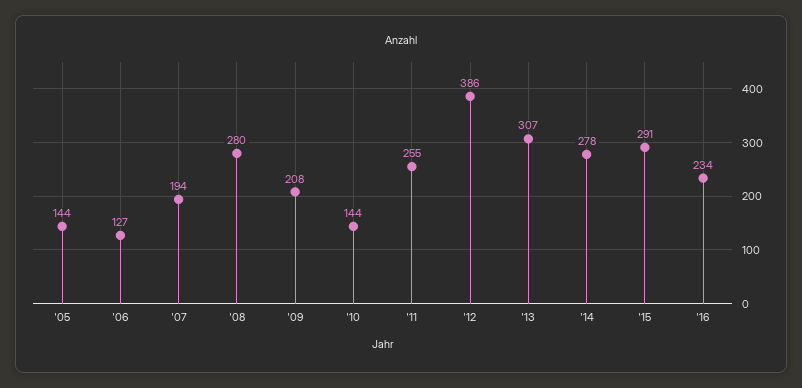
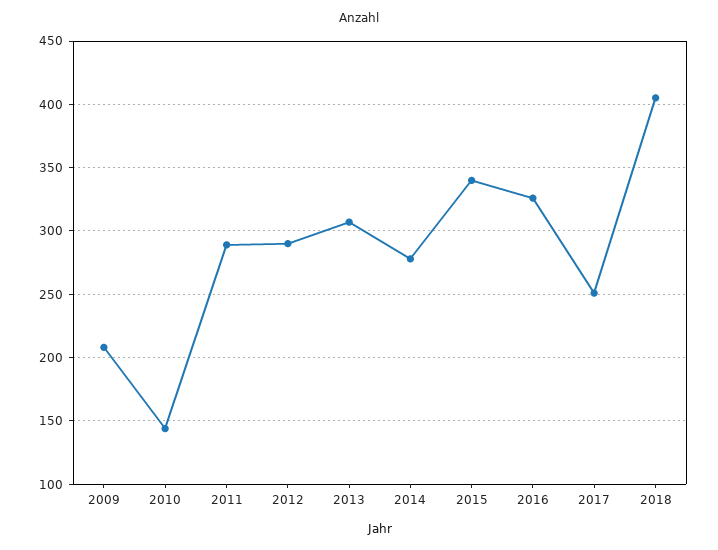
'05: 144 -> none
'06: 127 -> none
'07: 194 -> none
'08: 280 -> none
'11: 255 -> 290
'12: 386 -> 290
'15: 291 -> 340
'16: 234 -> 325
2017: none -> 250
2018: none -> 405

